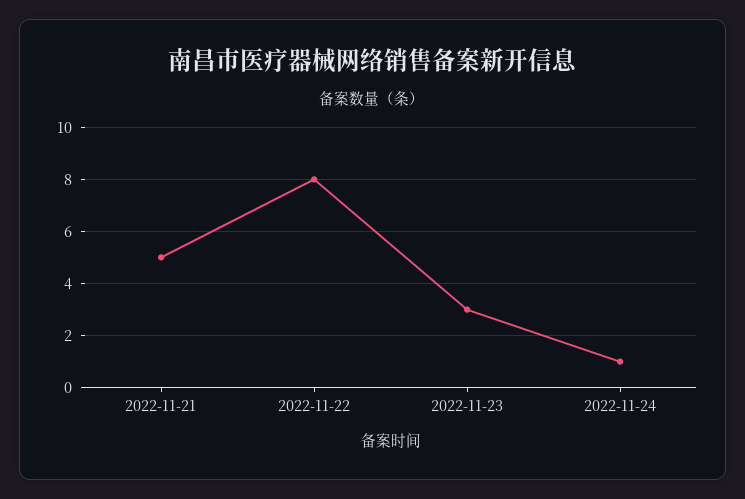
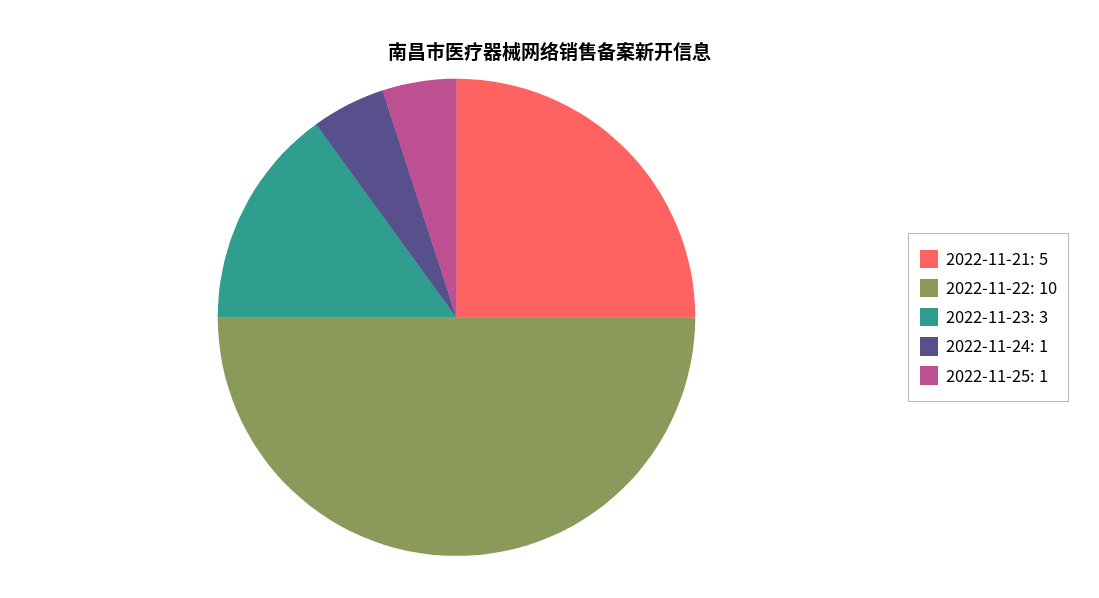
2022-11-22: 8 -> 10
2022-11-25: none -> 1

